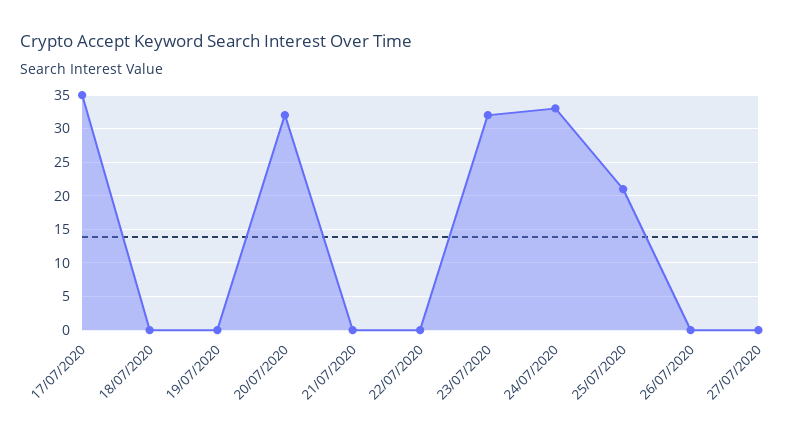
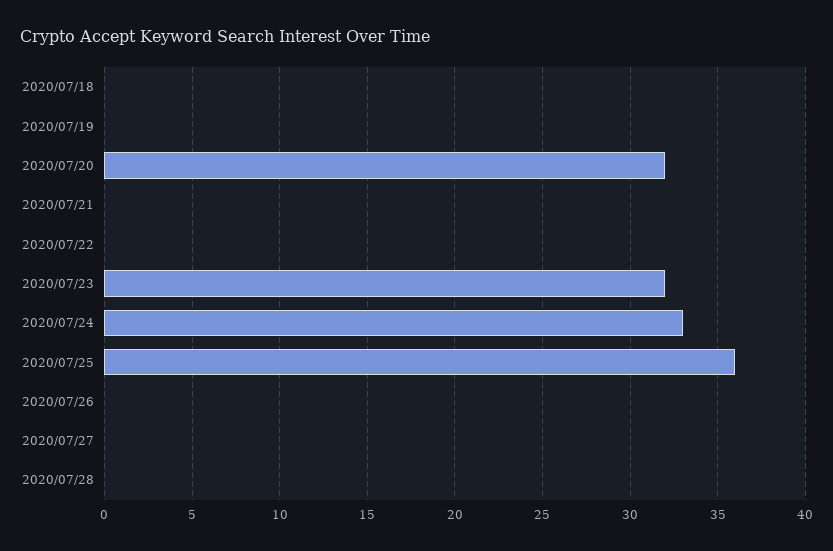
17/07/2020: 35 -> none
25/07/2020: 21 -> 36
2020/07/28: none -> 0

